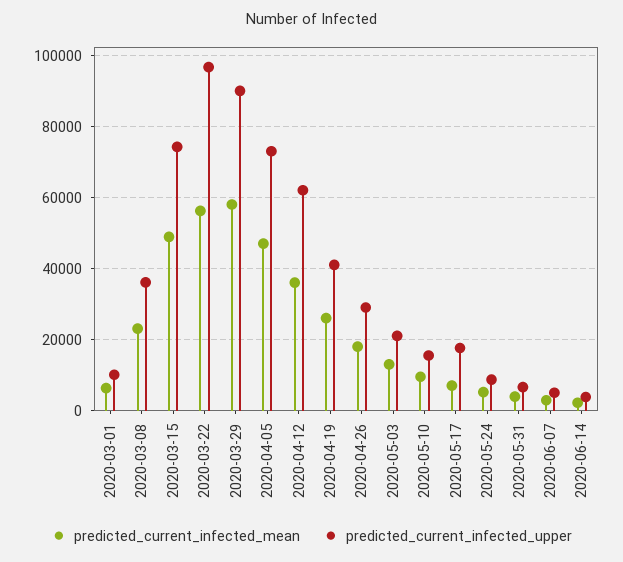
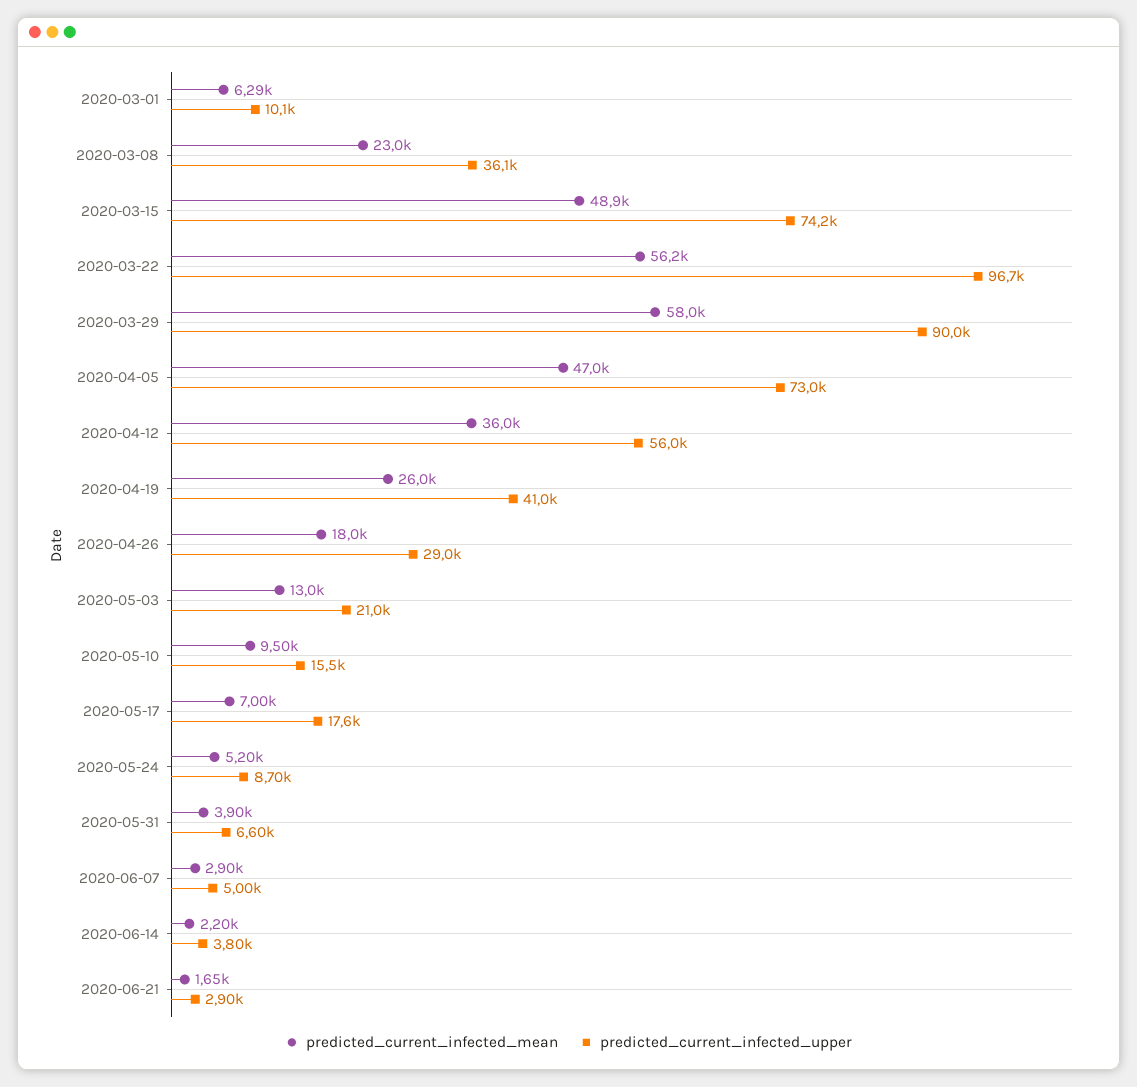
predicted_current_infected_upper, 2020-04-12: 62000 -> 56000
predicted_current_infected_mean, 2020-06-21: none -> 1650
predicted_current_infected_upper, 2020-06-21: none -> 2900

